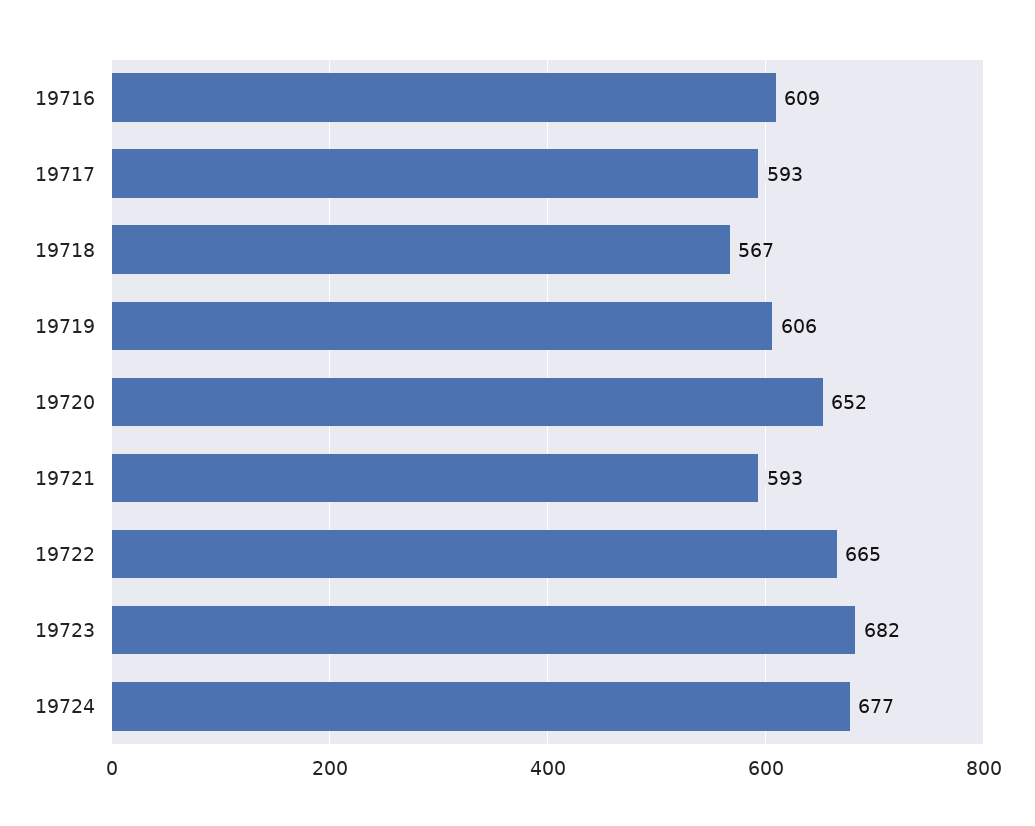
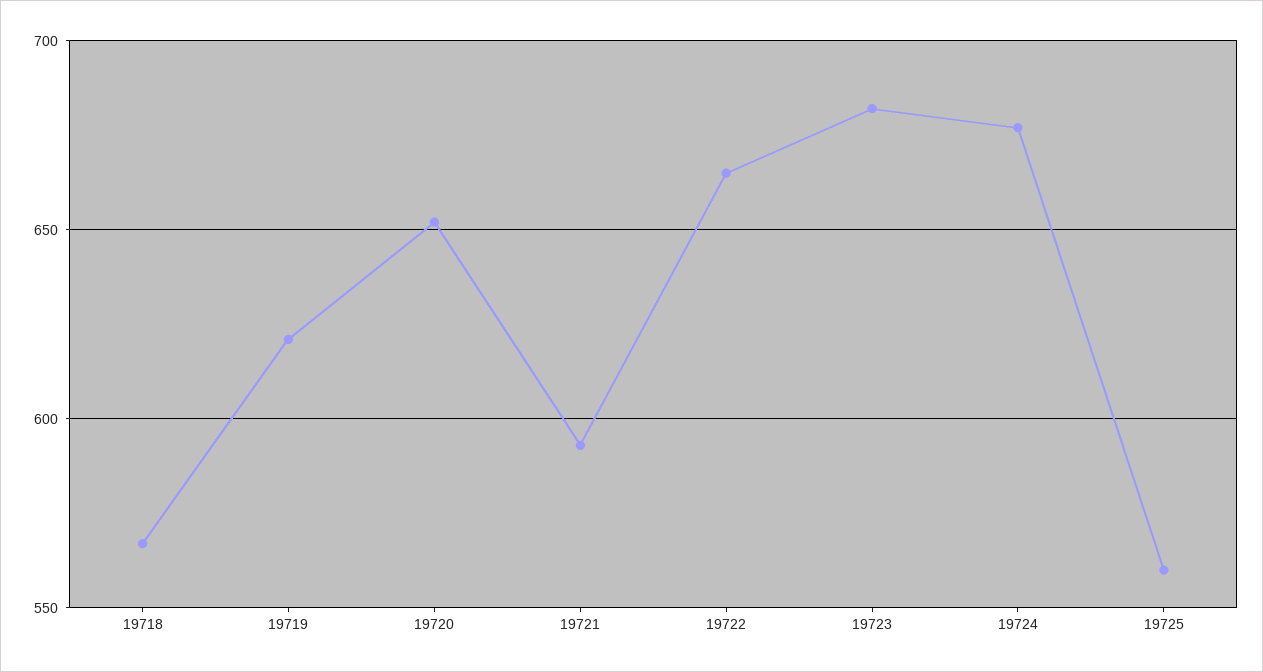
19716: 609 -> none
19717: 593 -> none
19719: 606 -> 620
19725: none -> 560

